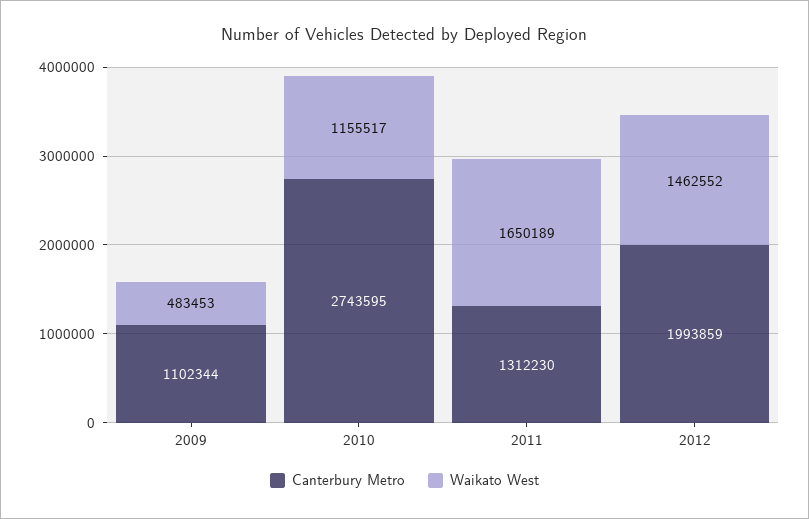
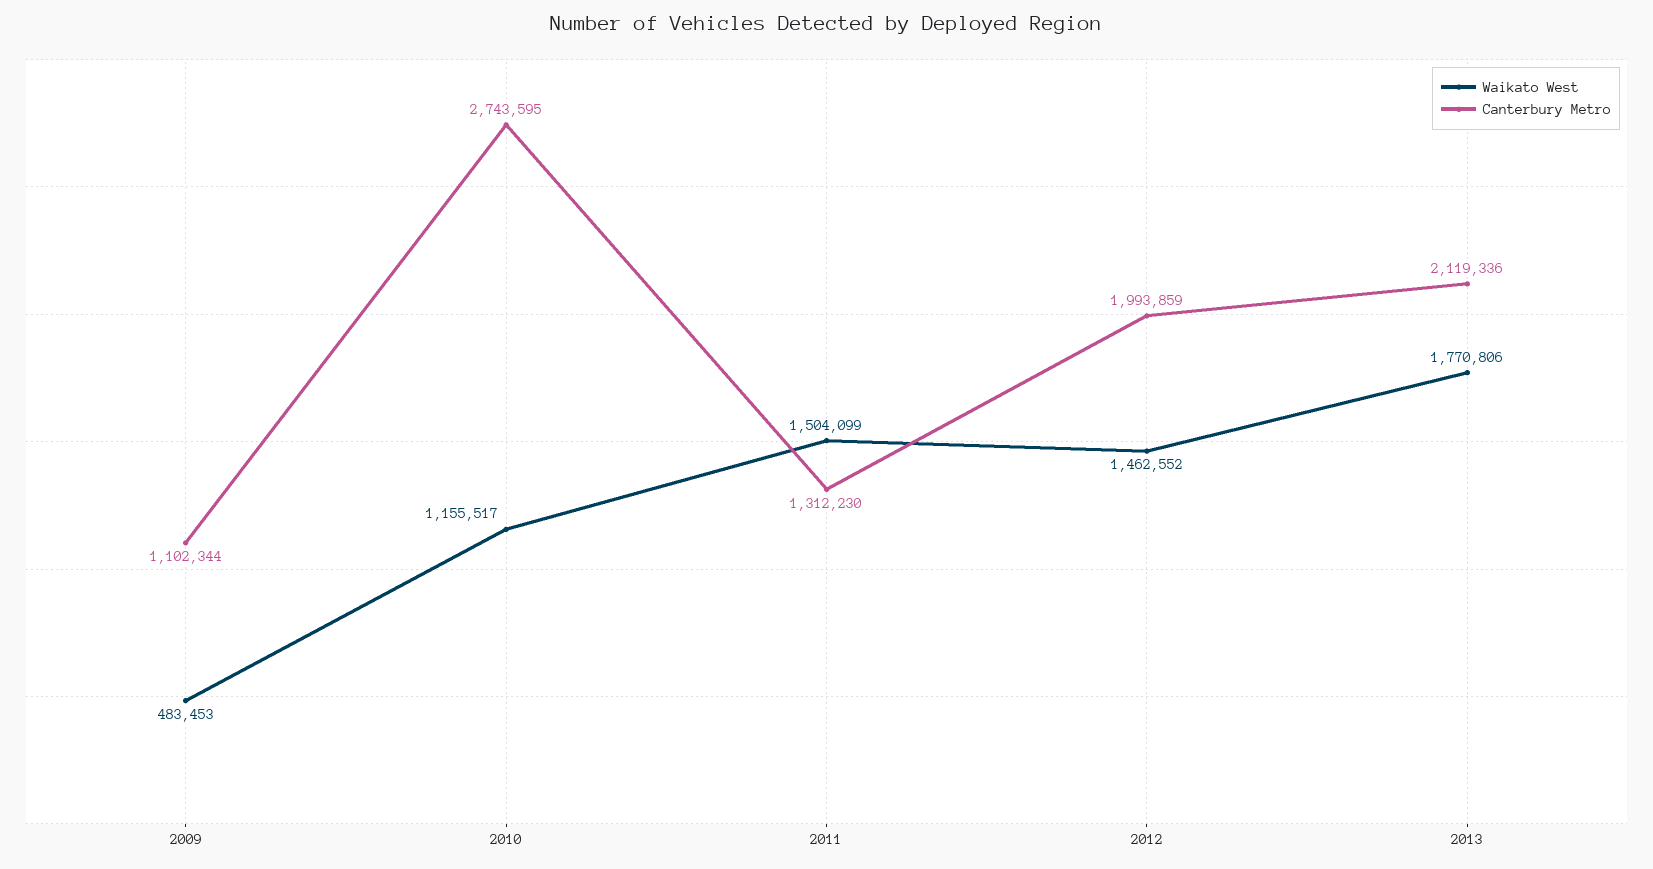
Waikato West, 2011: 1650189 -> 1504099
Waikato West, 2013: none -> 1770806
Canterbury Metro, 2013: none -> 2119336

